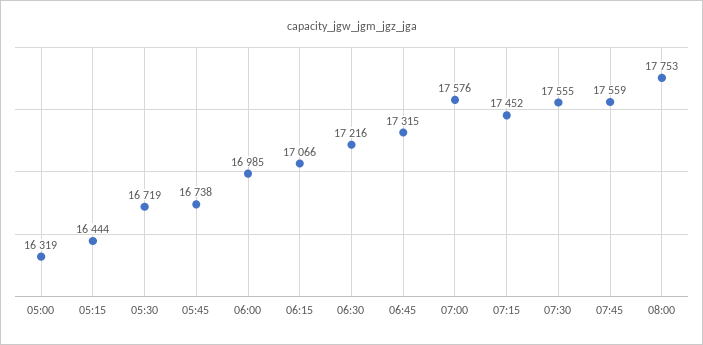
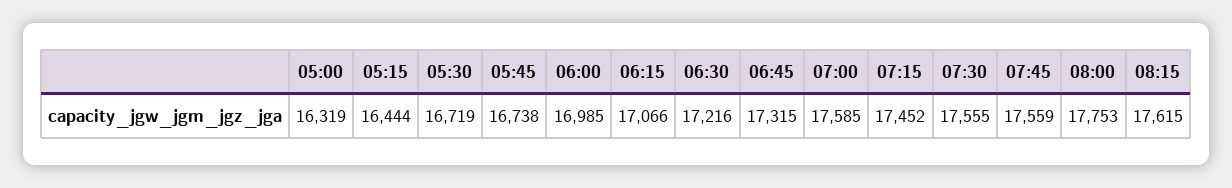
07:00: 17576 -> 17585
08:15: none -> 17615

